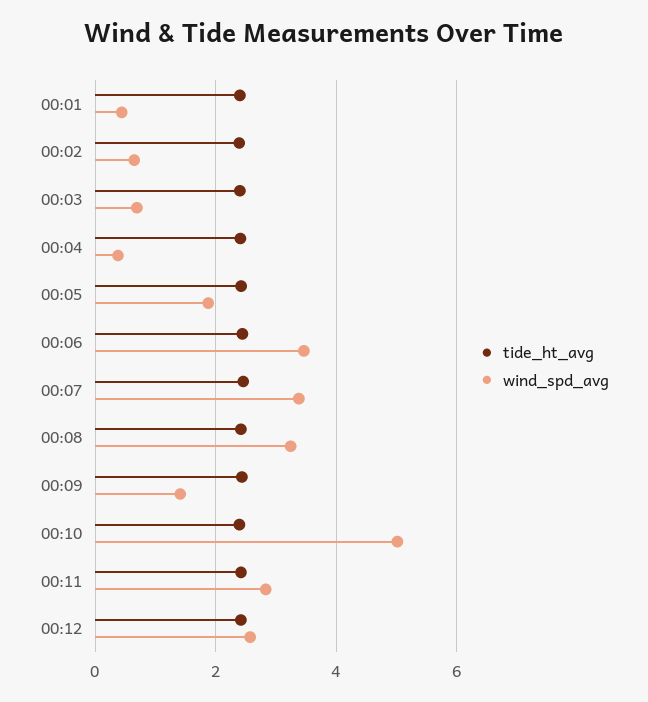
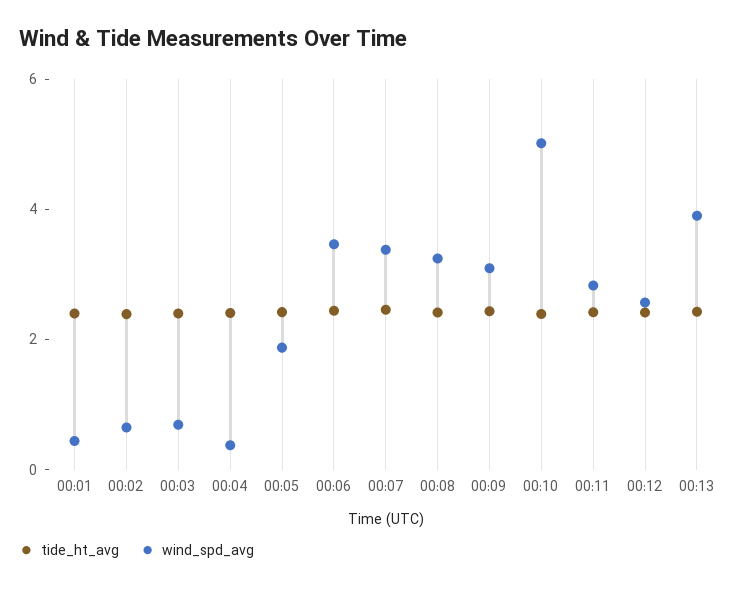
wind_spd_avg, 00:09: 1.4 -> 3
tide_ht_avg, 00:13: none -> 2.5
wind_spd_avg, 00:13: none -> 4

